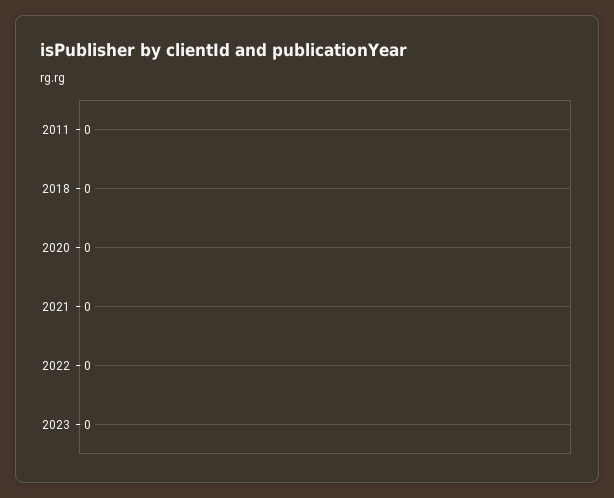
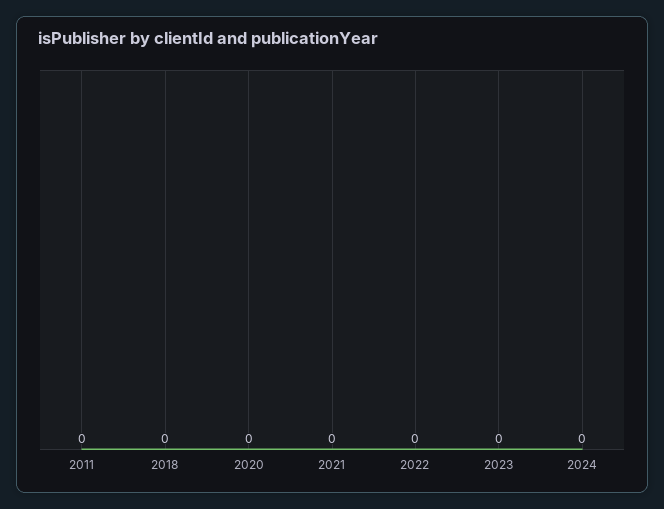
2024: none -> 0

